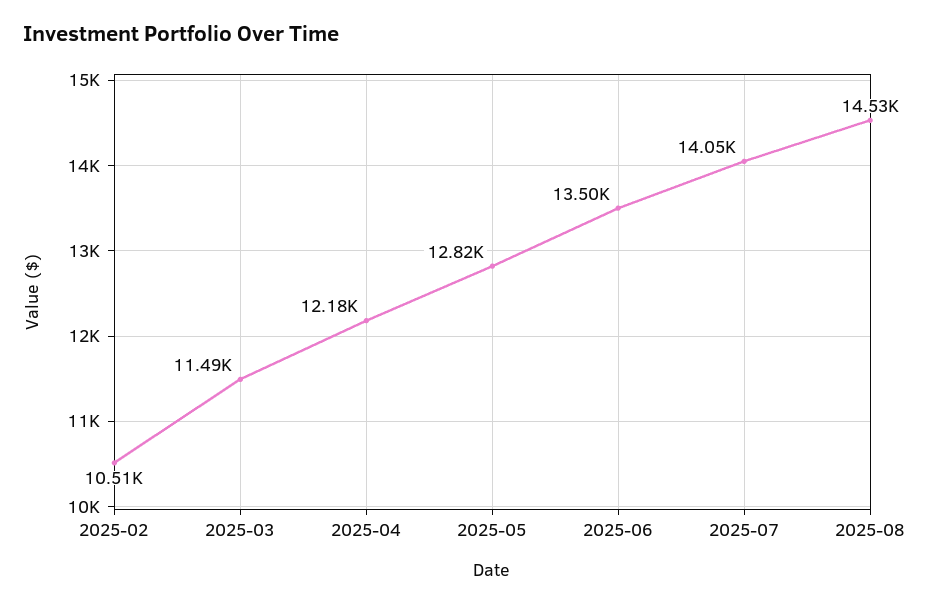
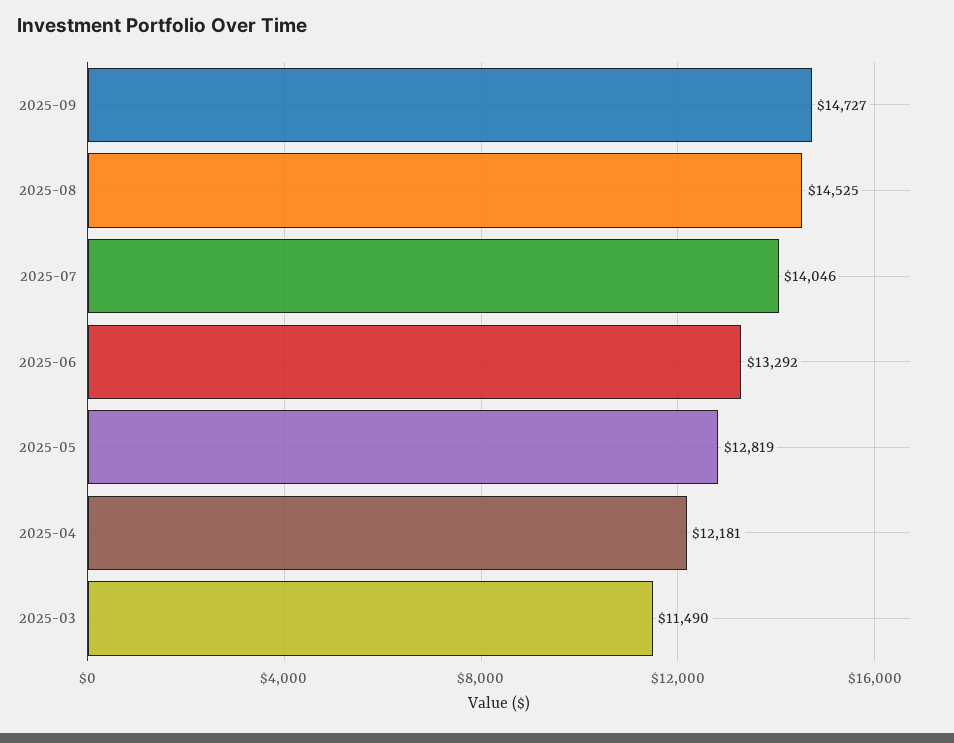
2025-02: 10510 -> none
2025-06: 13500 -> 13292
2025-09: none -> 14727

